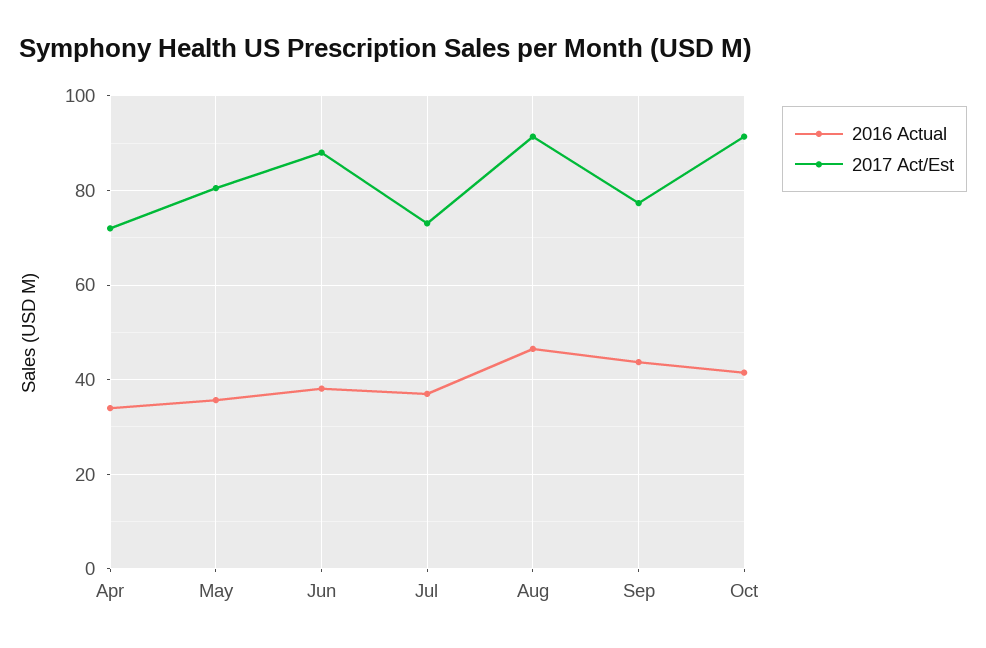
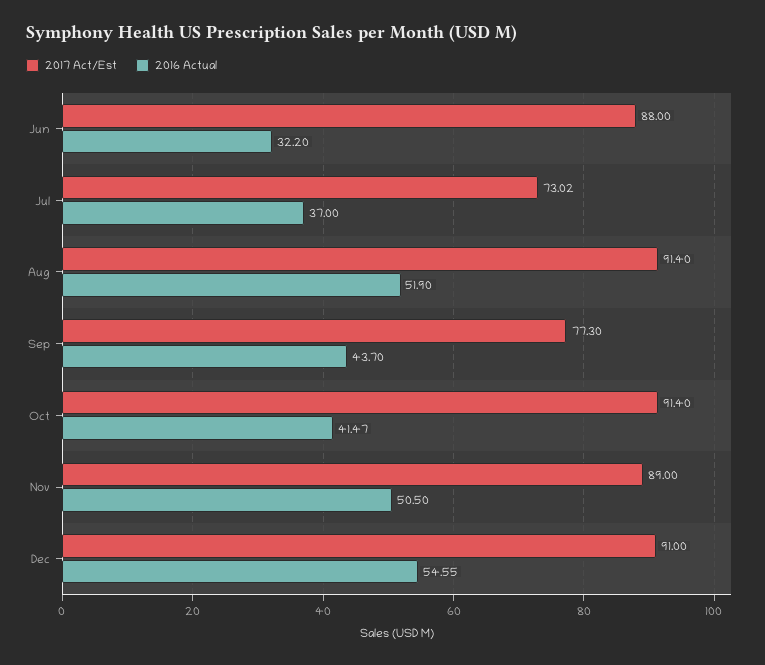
2016 Actual, Apr: 34 -> none
2017 Act/Est, Apr: 72 -> none
2016 Actual, May: 36 -> none
2017 Act/Est, May: 80 -> none
2016 Actual, Jun: 38 -> 32.2
2016 Actual, Aug: 46 -> 51.9
2017 Act/Est, Nov: none -> 89
2016 Actual, Nov: none -> 50.5
2017 Act/Est, Dec: none -> 91
2016 Actual, Dec: none -> 54.55

